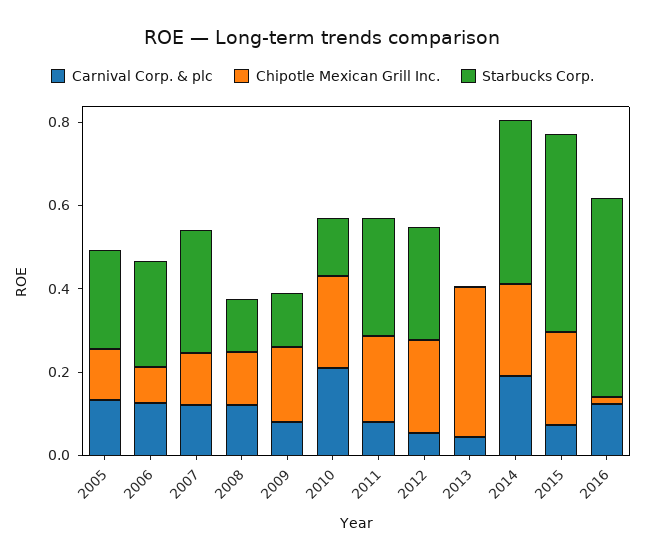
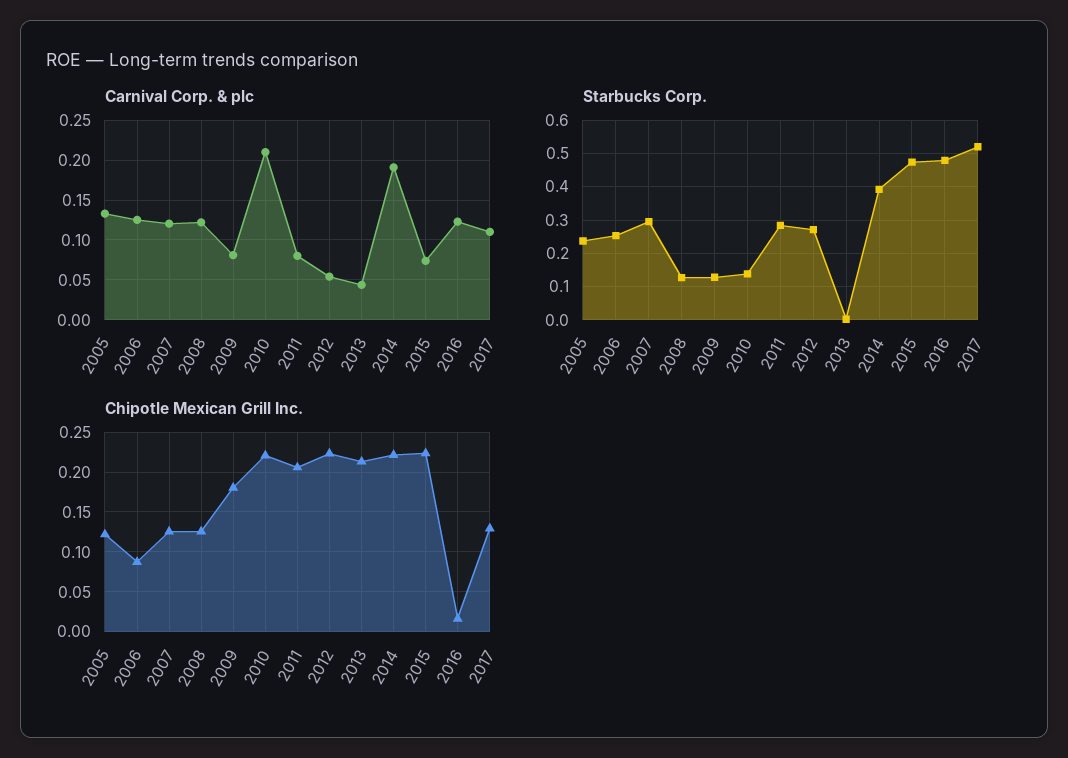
Chipotle Mexican Grill Inc., 2013: 0.35 -> 0.21
Carnival Corp. & plc, 2017: none -> 0.11
Starbucks Corp., 2017: none -> 0.52
Chipotle Mexican Grill Inc., 2017: none -> 0.13

